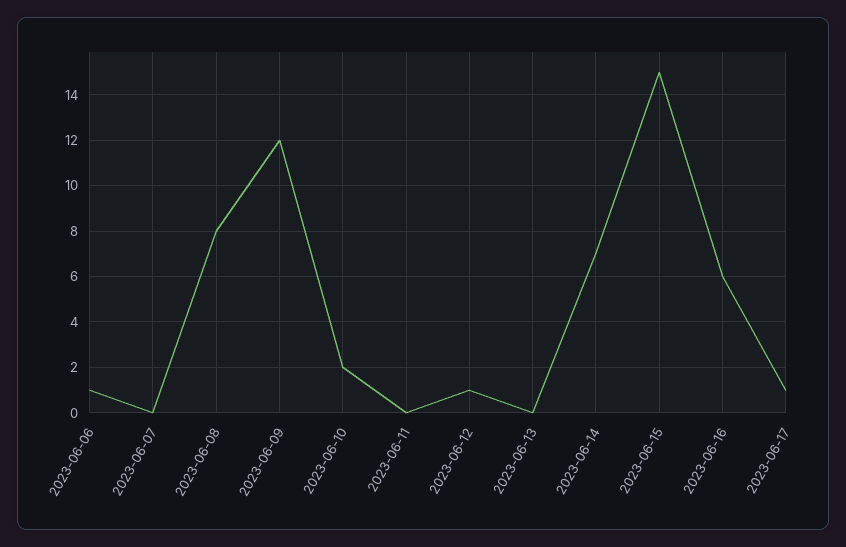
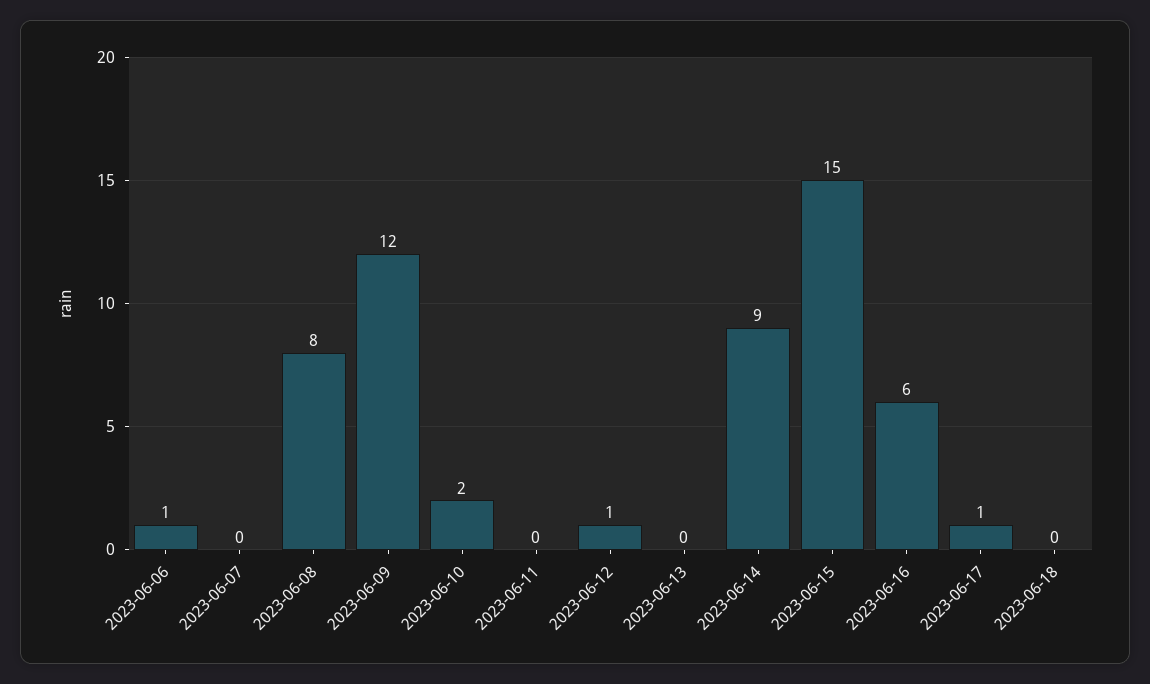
2023-06-14: 7 -> 9
2023-06-18: none -> 0

